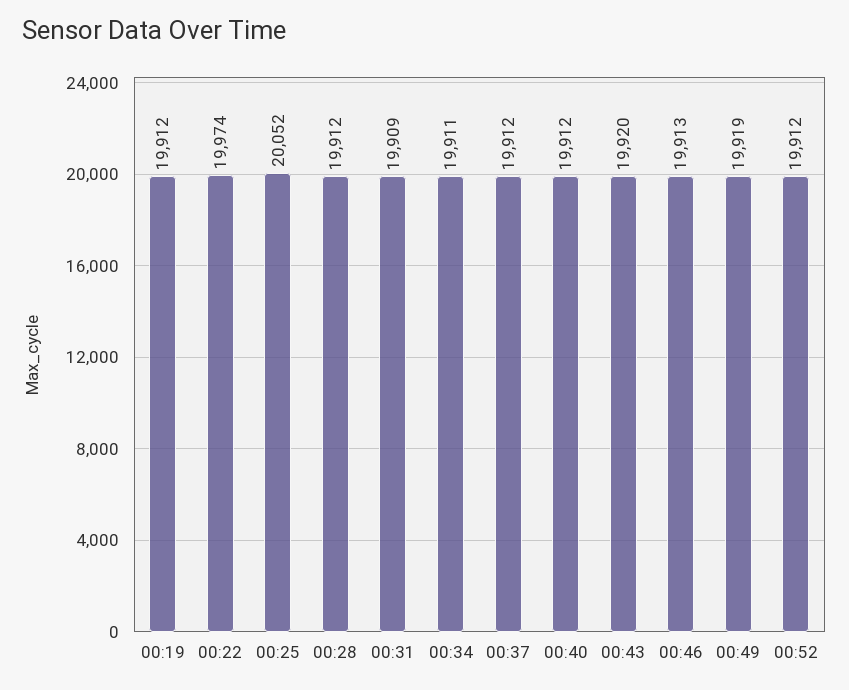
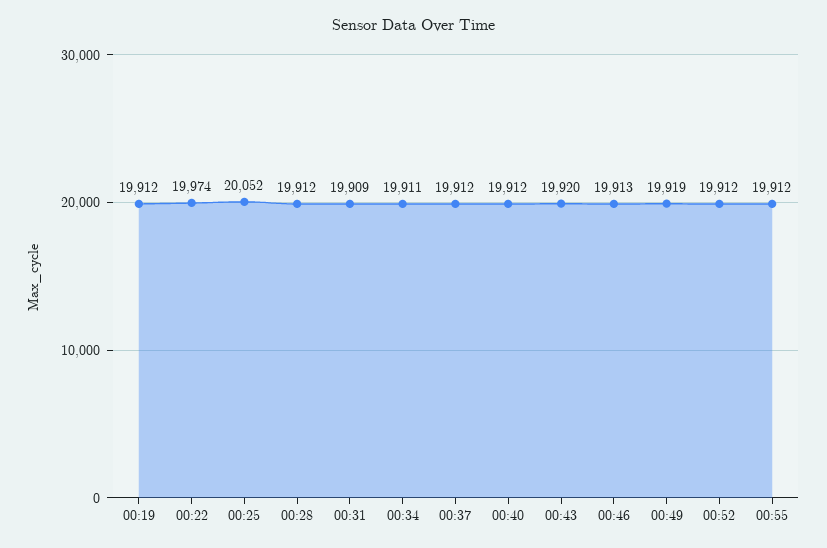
00:55: none -> 19912

